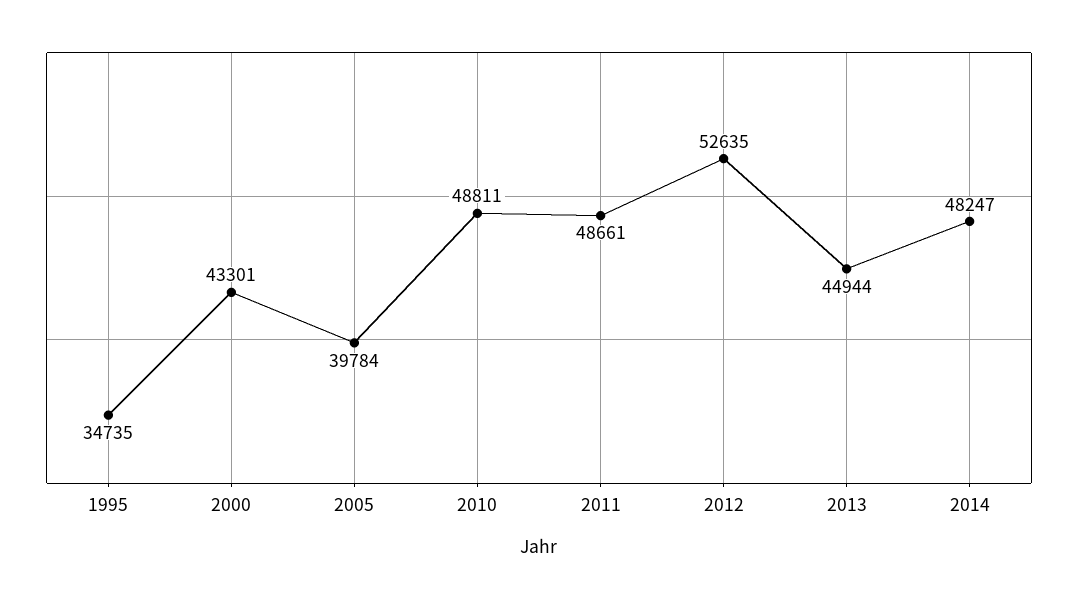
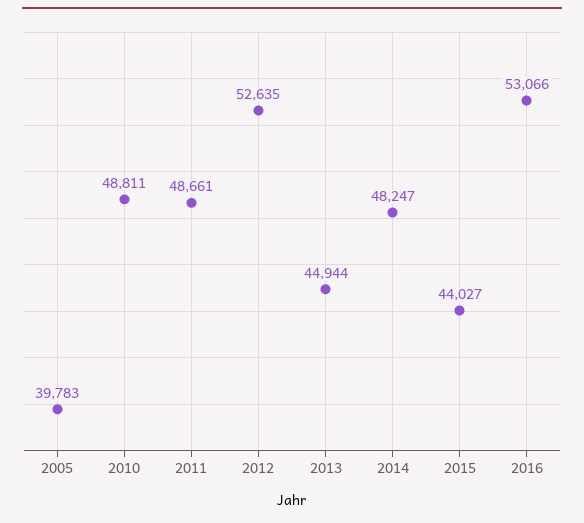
1995: 34735 -> none
2000: 43301 -> none
2005: 39784 -> 39783
2015: none -> 44027
2016: none -> 53066

